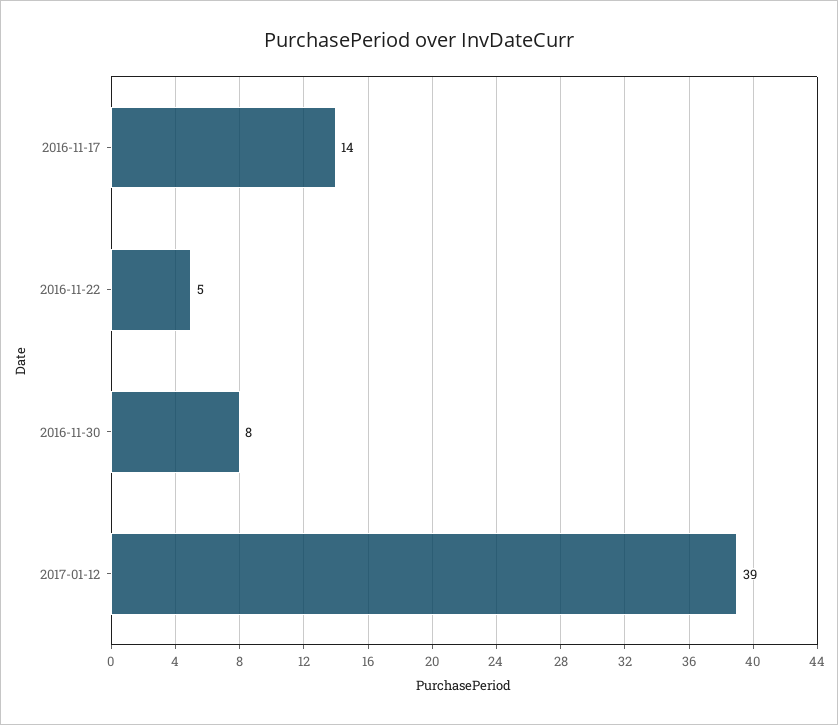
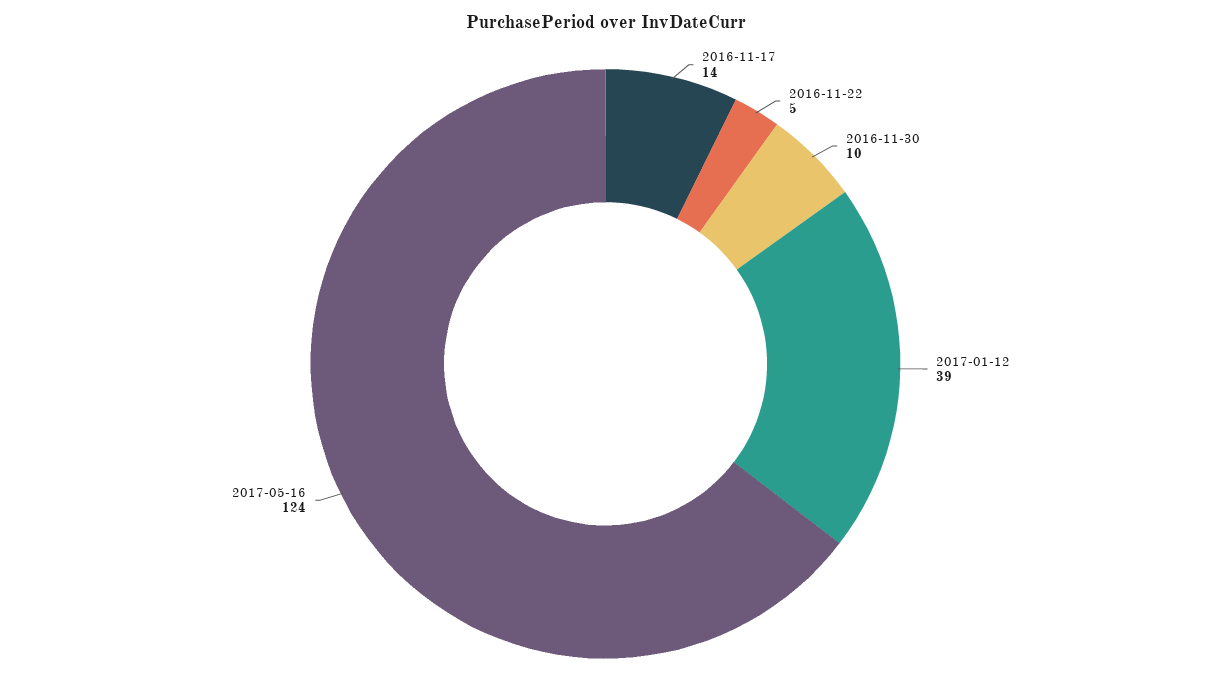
2016-11-30: 8 -> 10
2017-05-16: none -> 124

